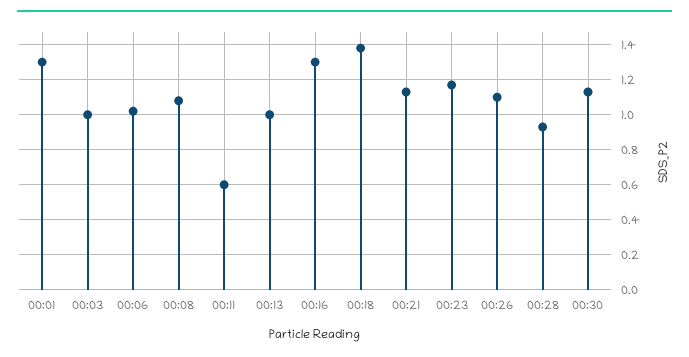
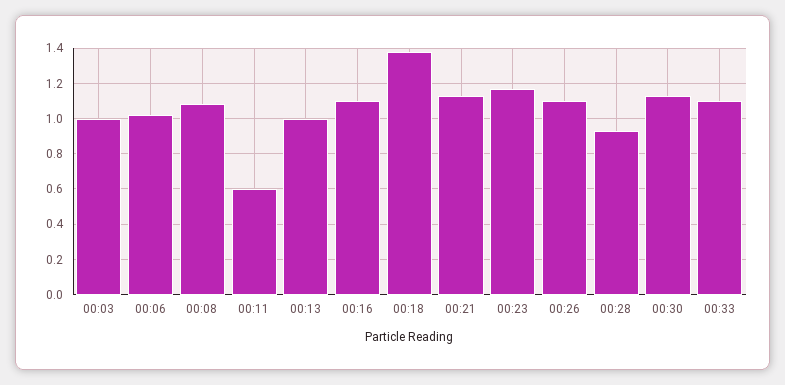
00:01: 1.3 -> none
00:16: 1.3 -> 1.1
00:33: none -> 1.1

